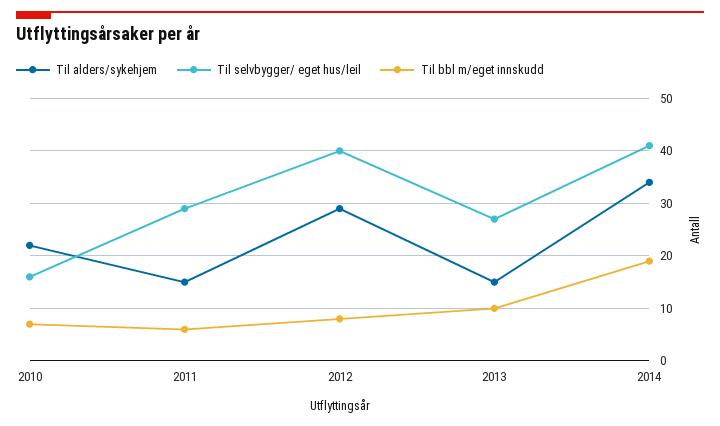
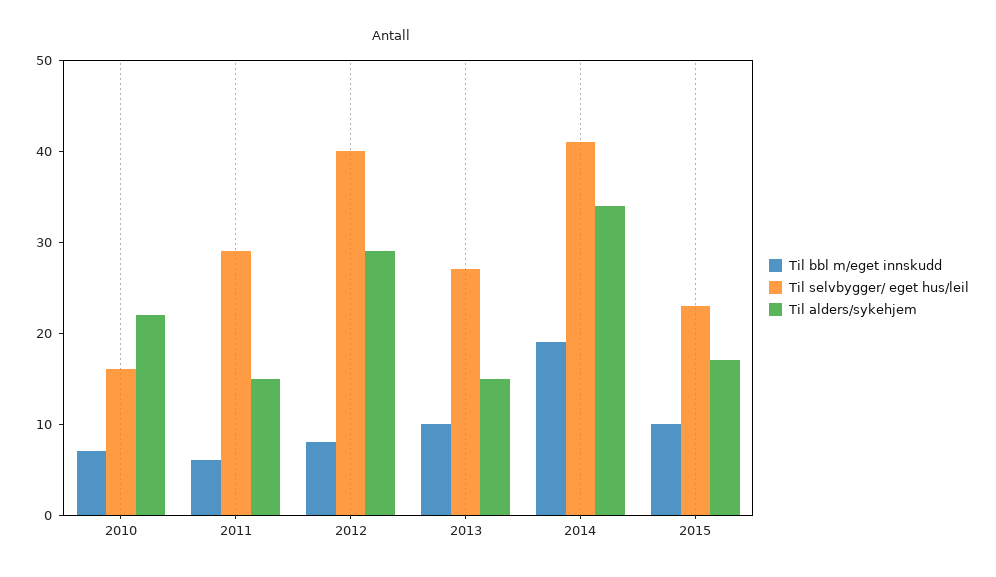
Til bbl m/eget innskudd, 2015: none -> 10
Til selvbygger/ eget hus/leil, 2015: none -> 23
Til alders/sykehjem, 2015: none -> 17

